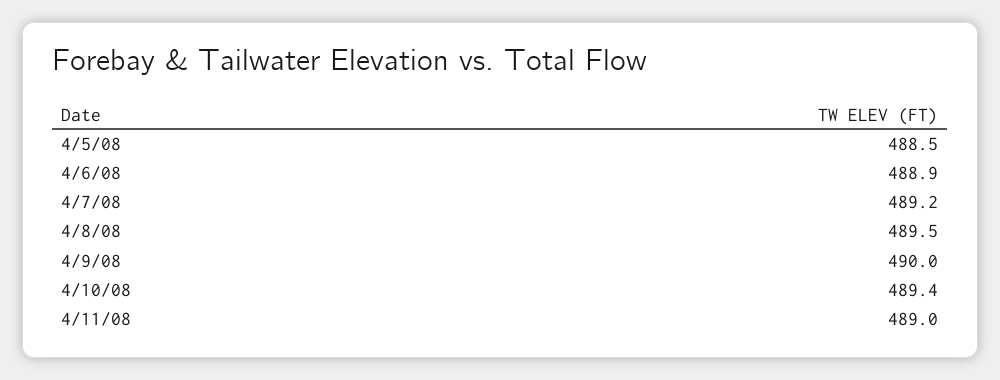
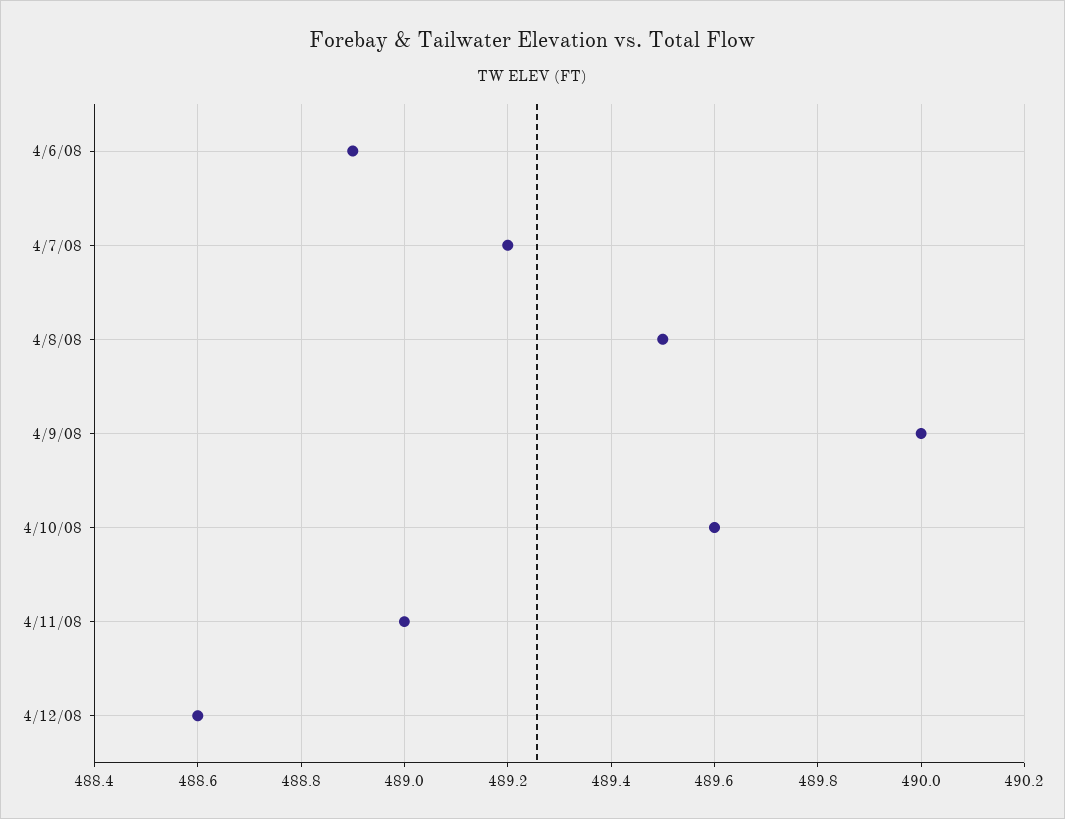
4/5/08: 488.5 -> none
4/10/08: 489.4 -> 489.6
4/12/08: none -> 488.6

